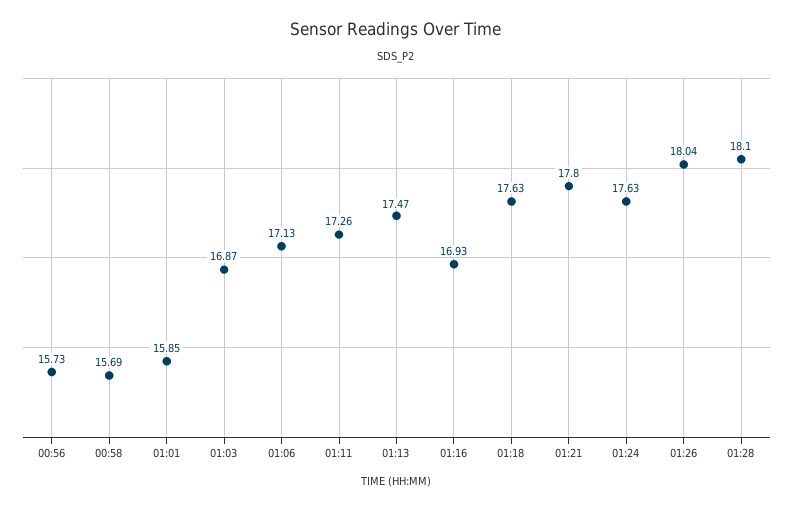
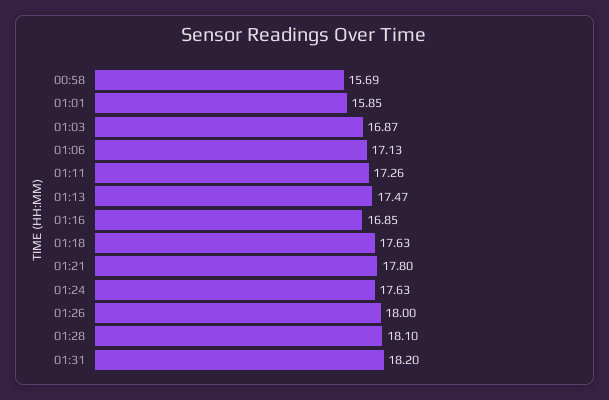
00:56: 15.73 -> none
01:16: 16.93 -> 16.85
01:26: 18.04 -> 18
01:31: none -> 18.2

